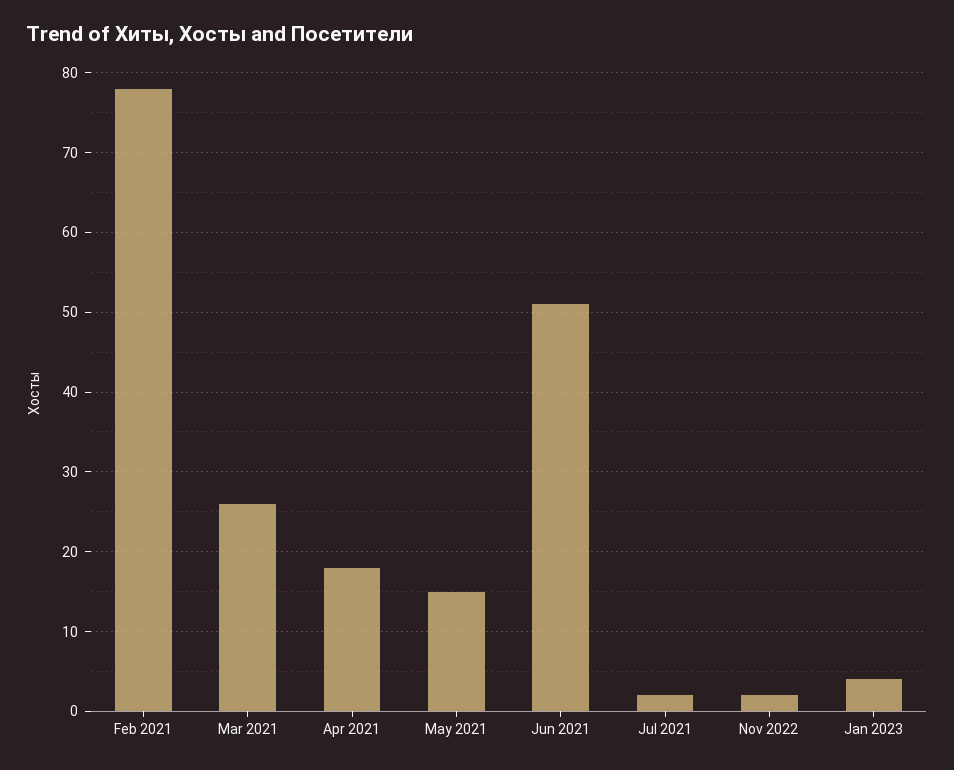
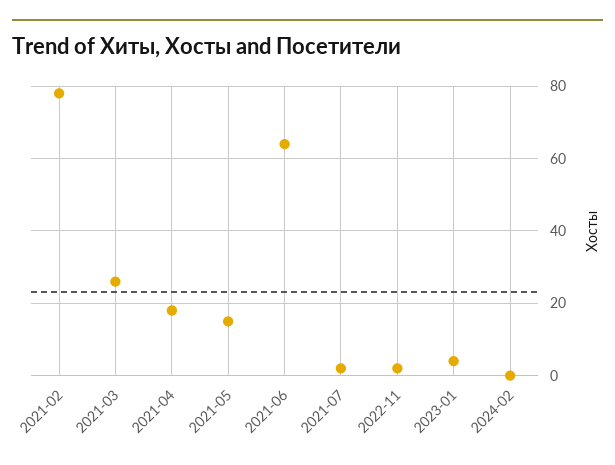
Jun 2021: 51 -> 65
2024-02: none -> 0

